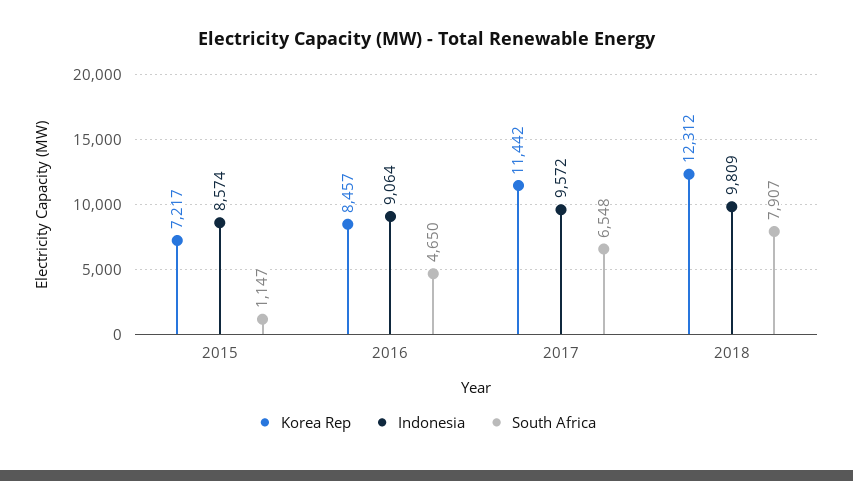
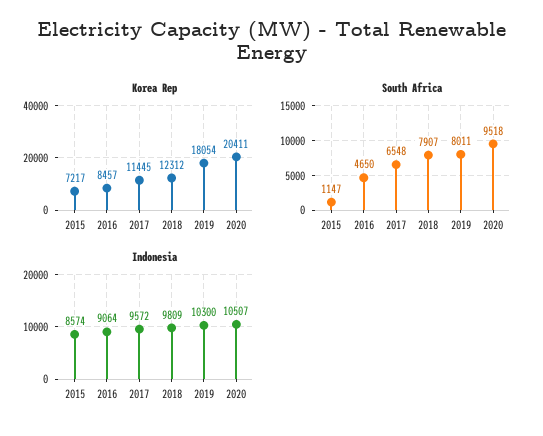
Korea Rep, 2017: 11442 -> 11445
Korea Rep, 2019: none -> 18054
Korea Rep, 2020: none -> 20411
South Africa, 2019: none -> 8011
South Africa, 2020: none -> 9518
Indonesia, 2019: none -> 10300
Indonesia, 2020: none -> 10507

